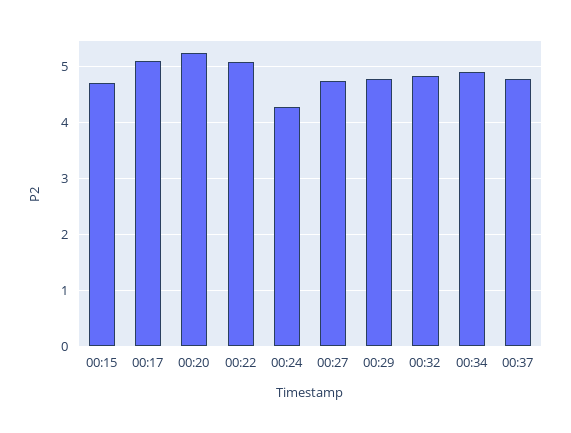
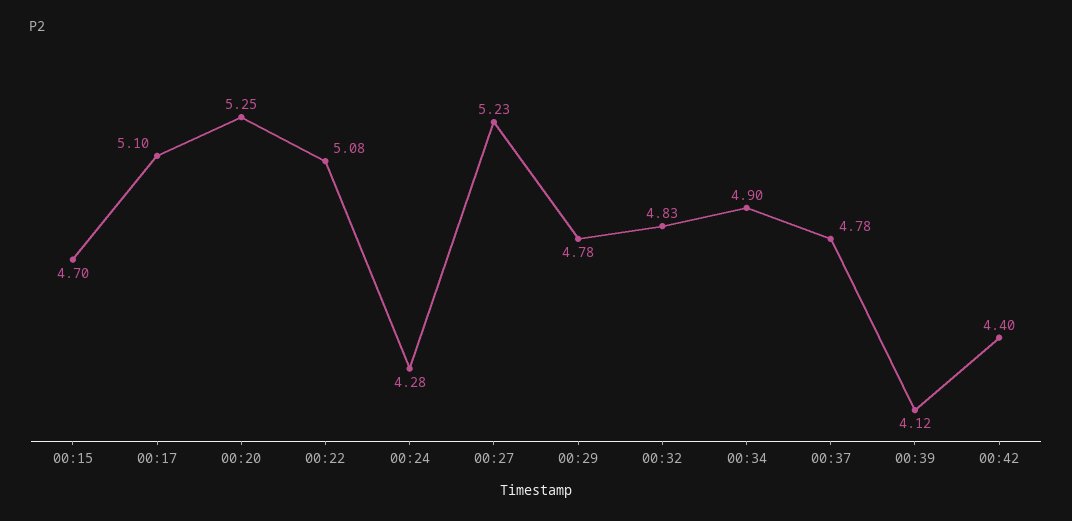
00:27: 4.8 -> 5.23
00:39: none -> 4.12
00:42: none -> 4.4

